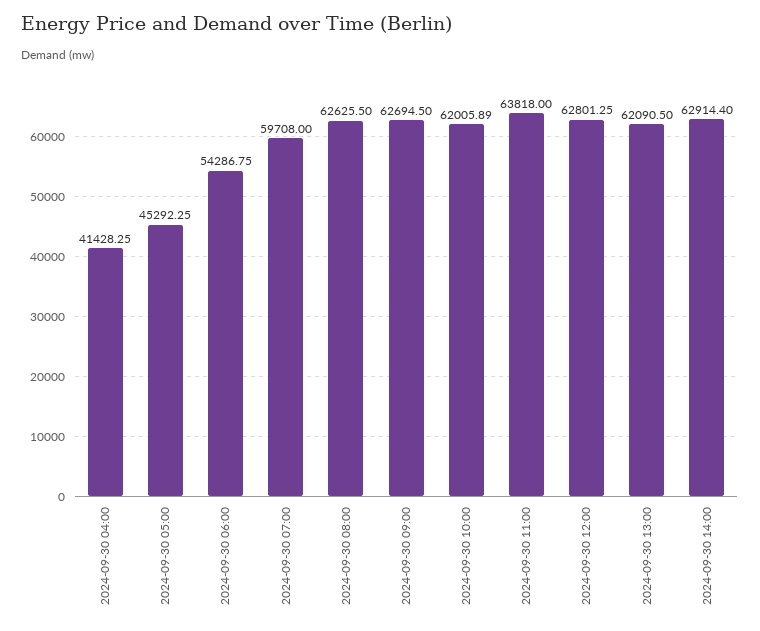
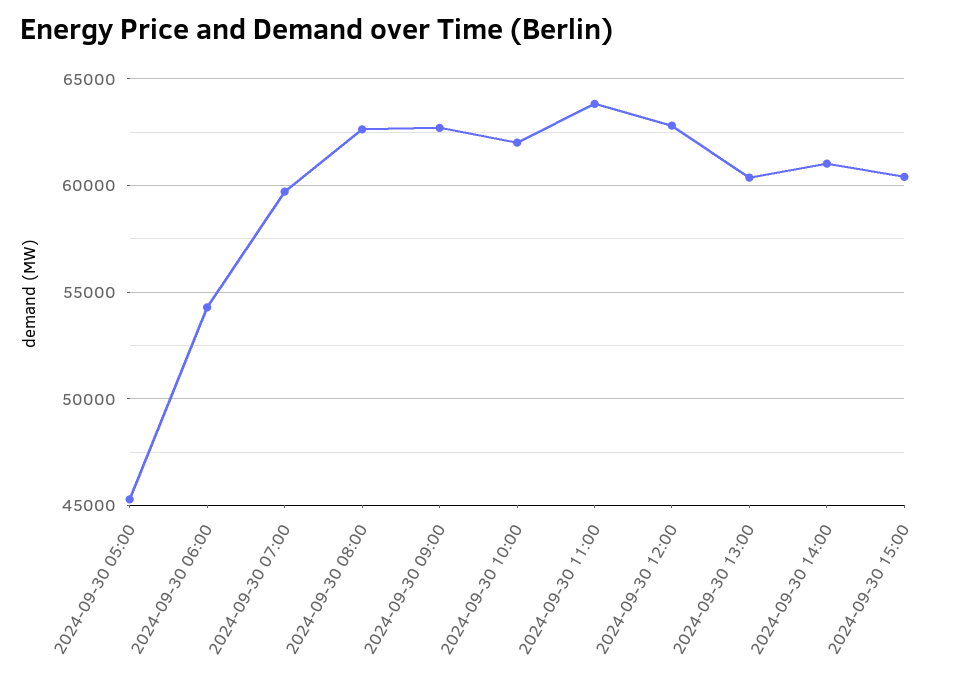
2024-09-30 04:00: 41428.25 -> none
2024-09-30 13:00: 62090.5 -> 60500
2024-09-30 14:00: 62914.4 -> 61000
2024-09-30 15:00: none -> 60500

